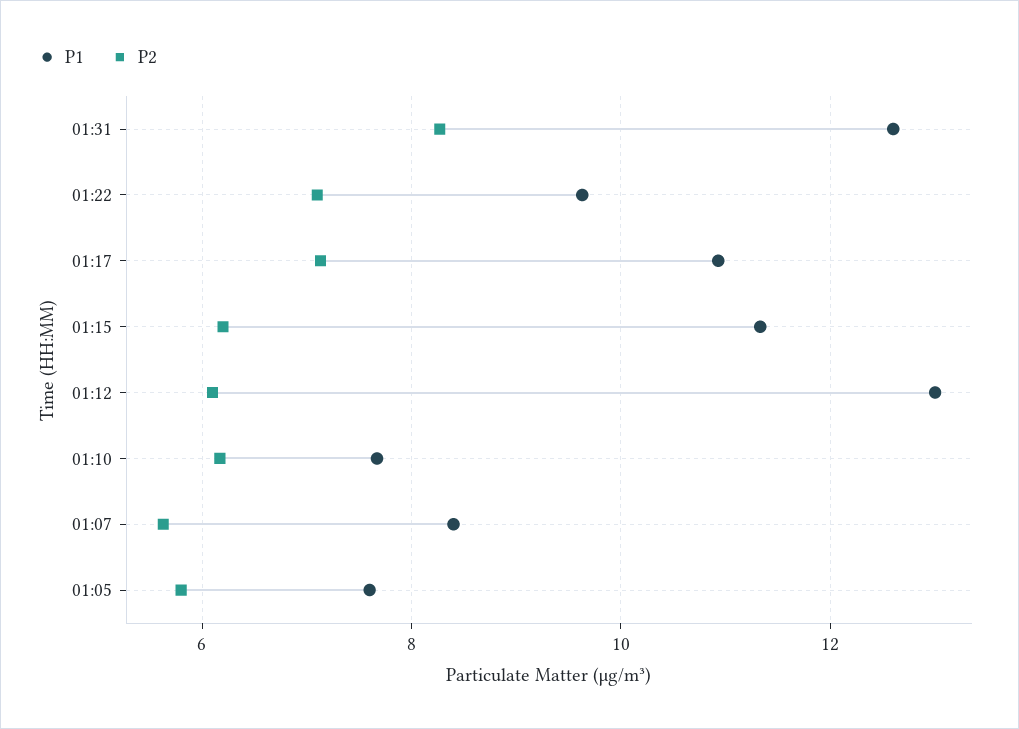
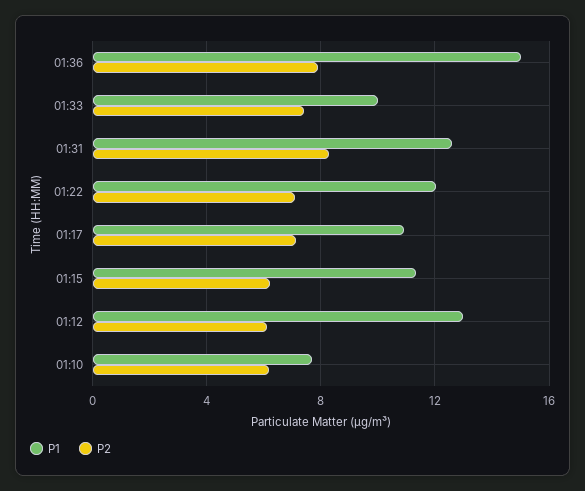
P1, 01:22: 9.6 -> 12
P1, 01:07: 8.4 -> none
P2, 01:07: 5.6 -> none
P1, 01:05: 7.6 -> none
P2, 01:05: 5.8 -> none
P1, 01:36: none -> 15
P2, 01:36: none -> 8
P1, 01:33: none -> 10
P2, 01:33: none -> 7.5

